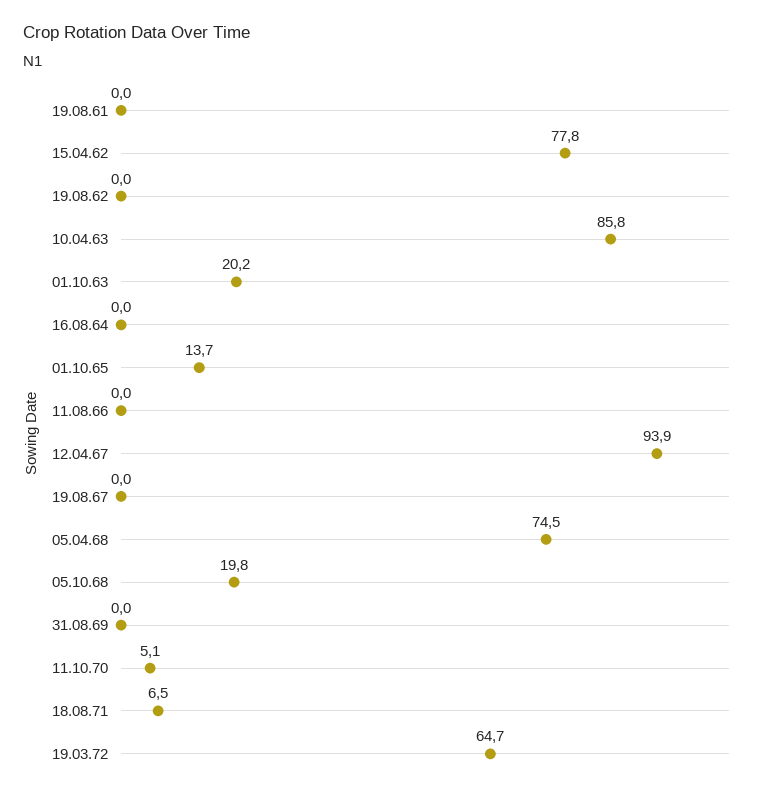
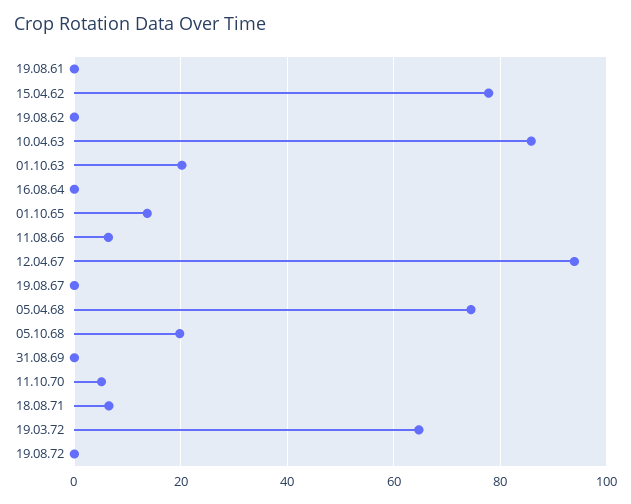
11.08.66: 0 -> 6
19.08.72: none -> 0

